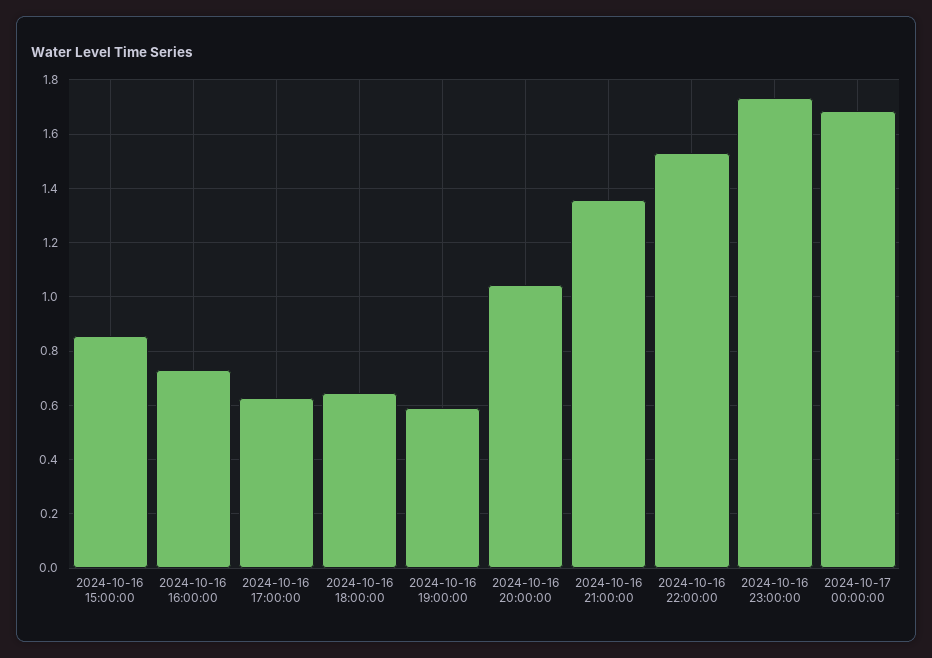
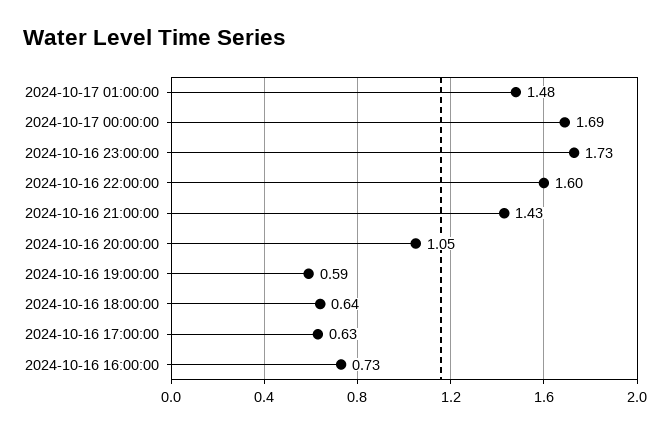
2024-10-16 15:00:00: 0.85 -> none
2024-10-16 21:00:00: 1.35 -> 1.43
2024-10-16 22:00:00: 1.525 -> 1.6
2024-10-17 01:00:00: none -> 1.48

